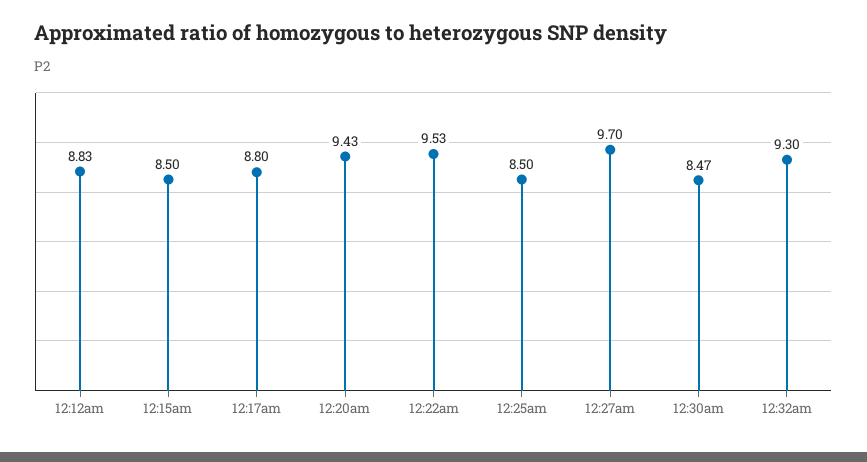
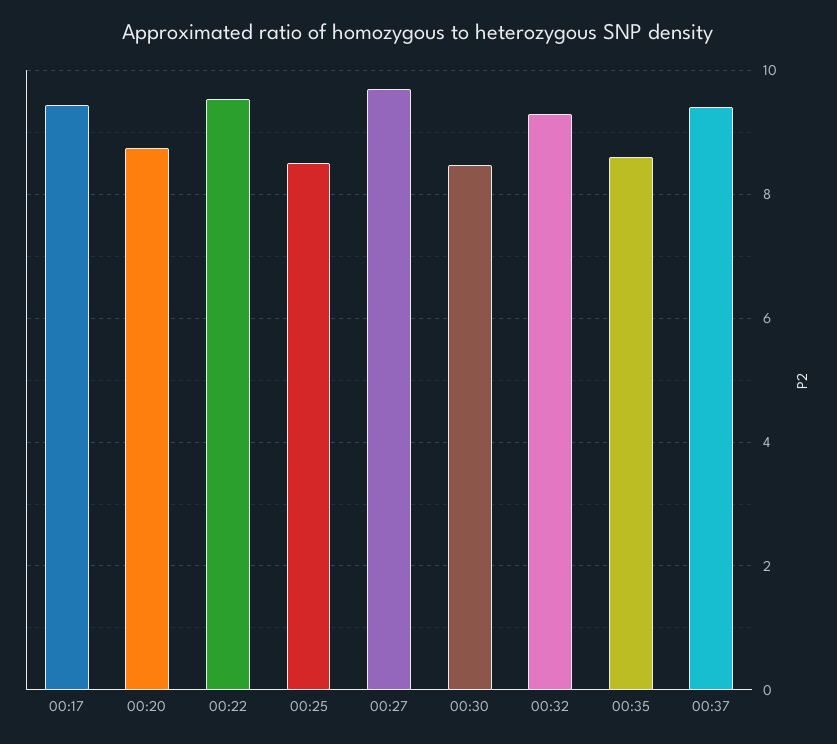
12:12am: 8.83 -> none
12:15am: 8.5 -> none
12:17am: 8.8 -> 9.4
12:20am: 9.43 -> 8.8
00:35: none -> 8.6
00:37: none -> 9.4

